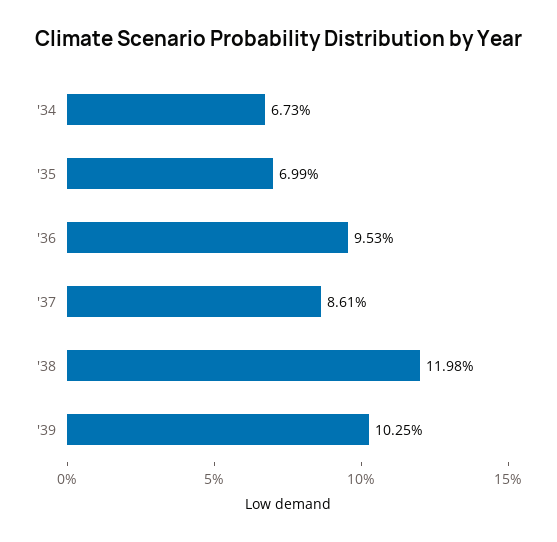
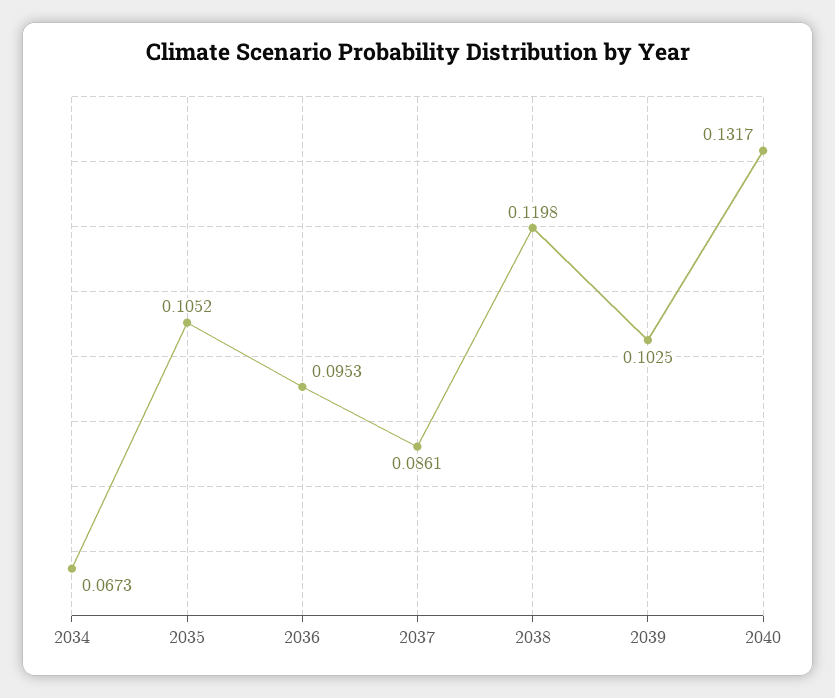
'35: 0.0699 -> 0.1052
2040: none -> 0.1317

